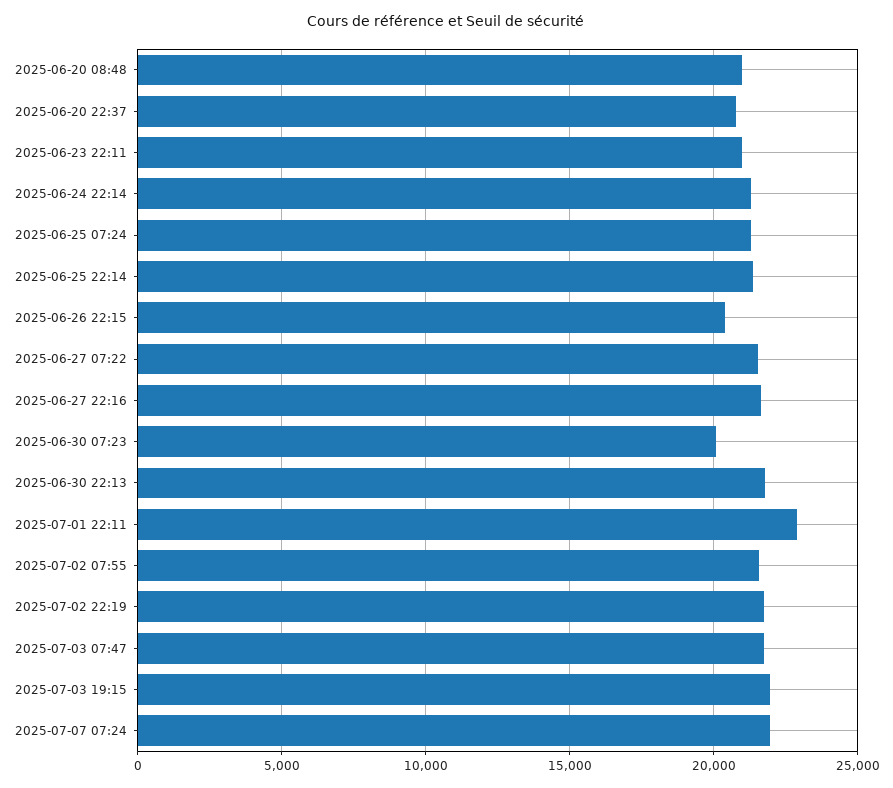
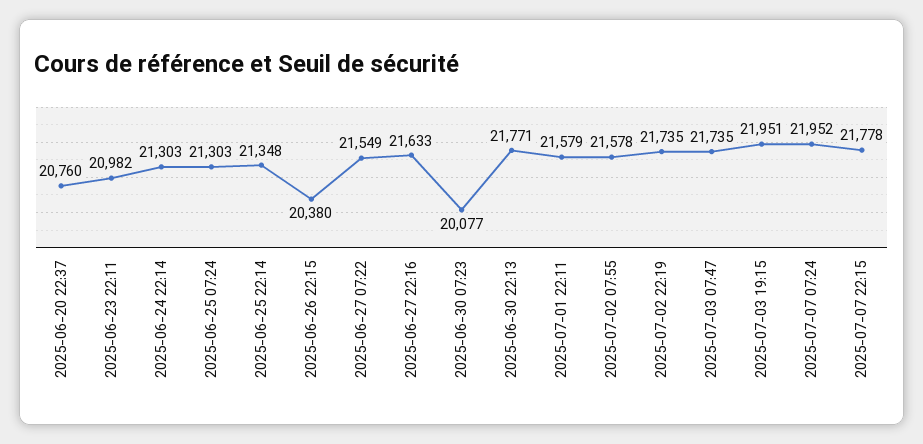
2025-06-20 08:48: 21000 -> none
2025-07-01 22:11: 23000 -> 21579
2025-07-07 22:15: none -> 21778

